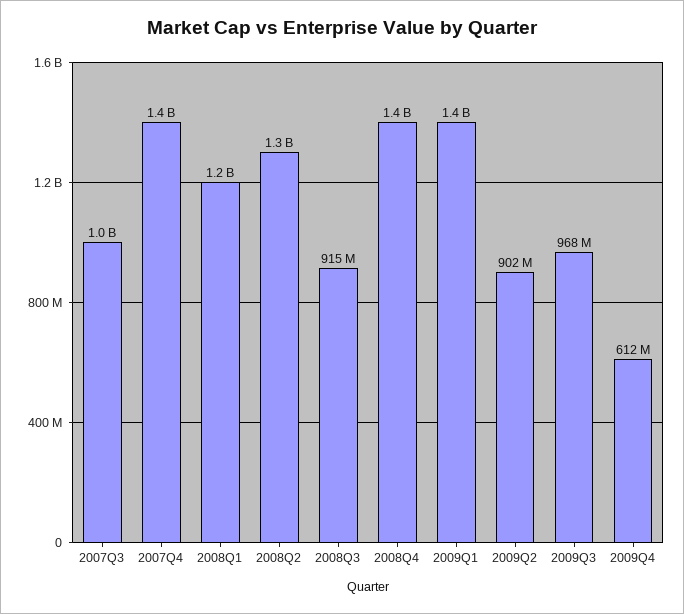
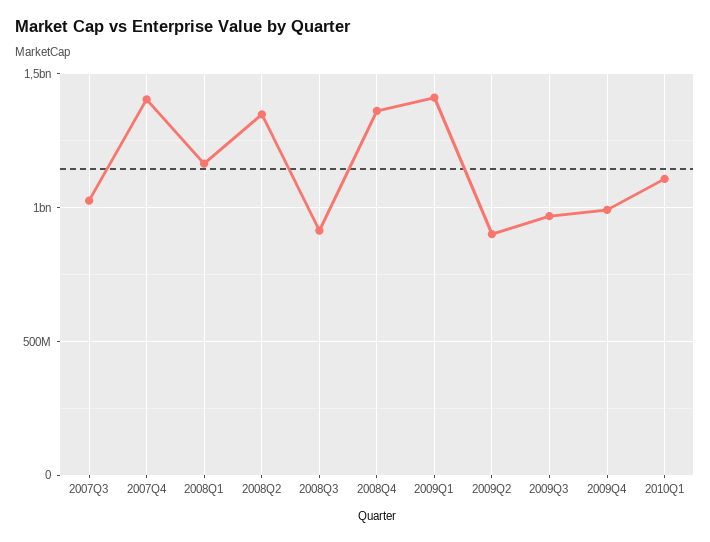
2009Q4: 612000000 -> 1000000000
2010Q1: none -> 1100000000

